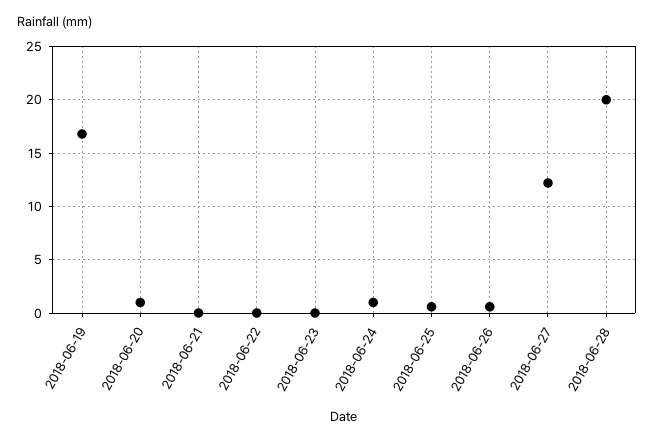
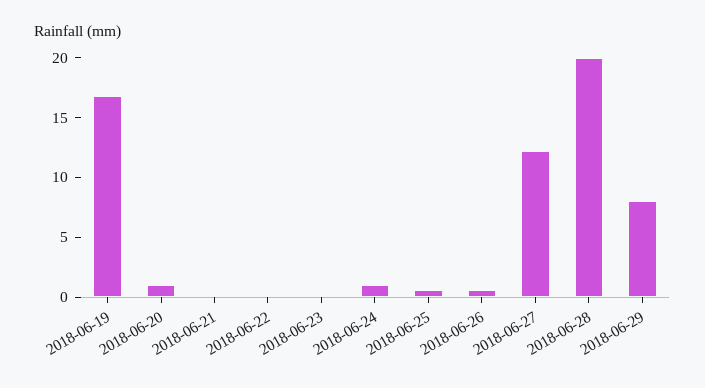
2018-06-29: none -> 8

